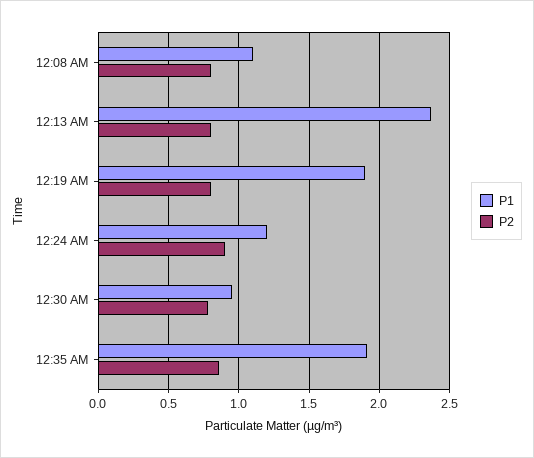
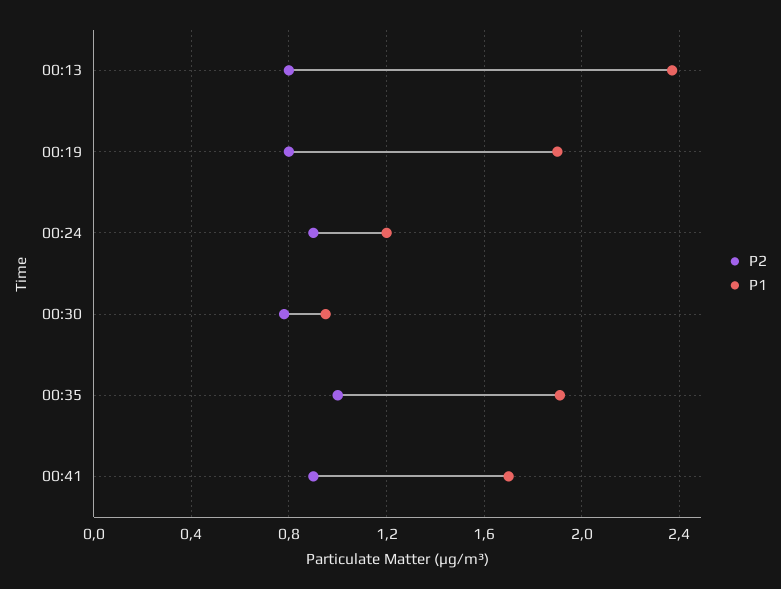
P1, 12:08 AM: 1.1 -> none
P2, 12:08 AM: 0.8 -> none
P2, 12:35 AM: 0.85 -> 1
P2, 00:41: none -> 0.9
P1, 00:41: none -> 1.7

